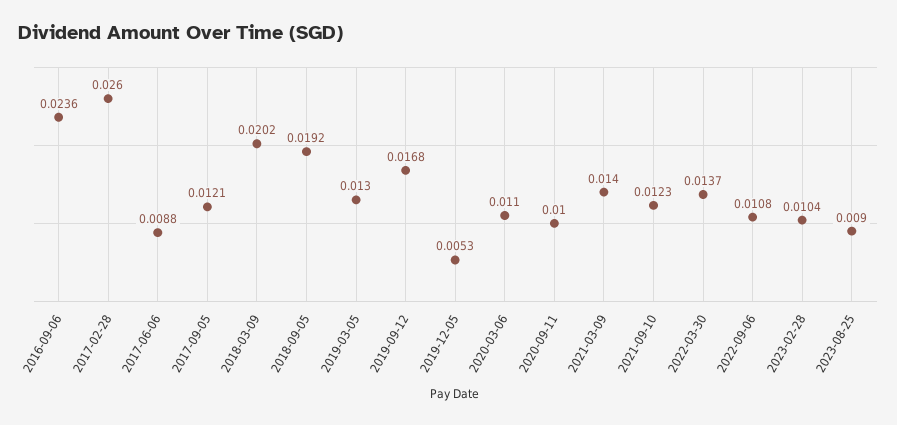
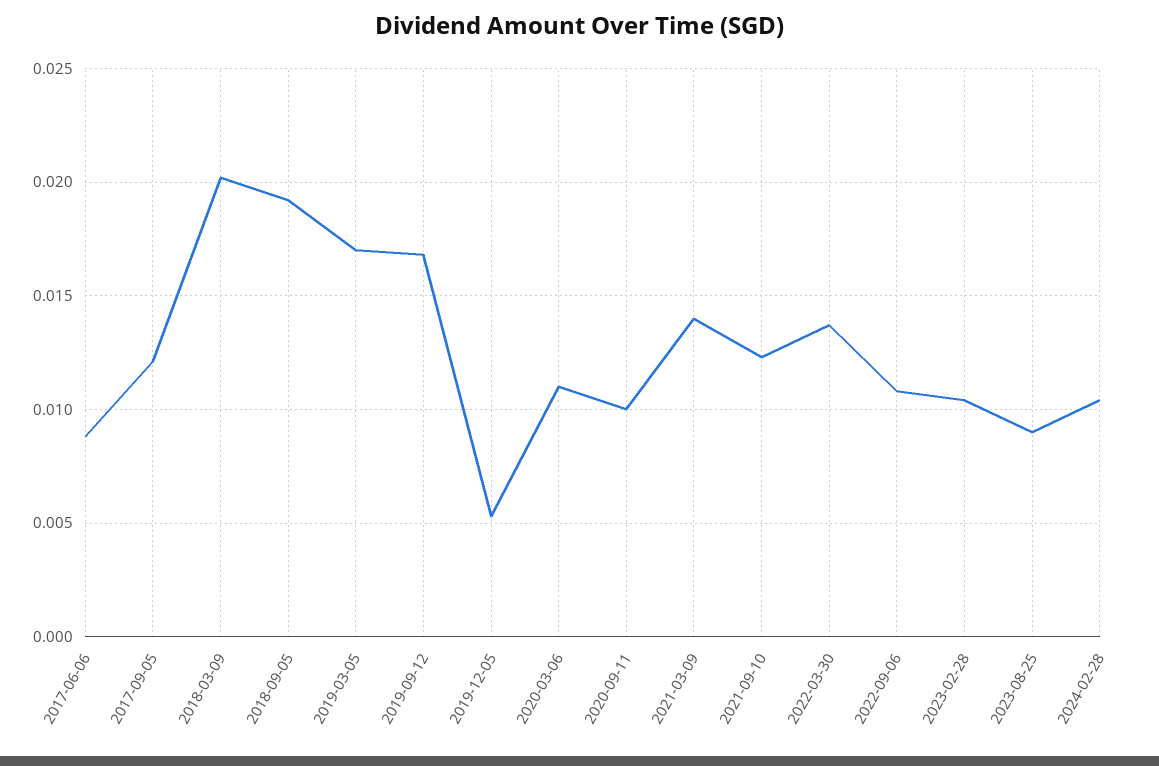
2016-09-06: 0.0236 -> none
2017-02-28: 0.026 -> none
2019-03-05: 0.013 -> 0.017
2024-02-28: none -> 0.0105

